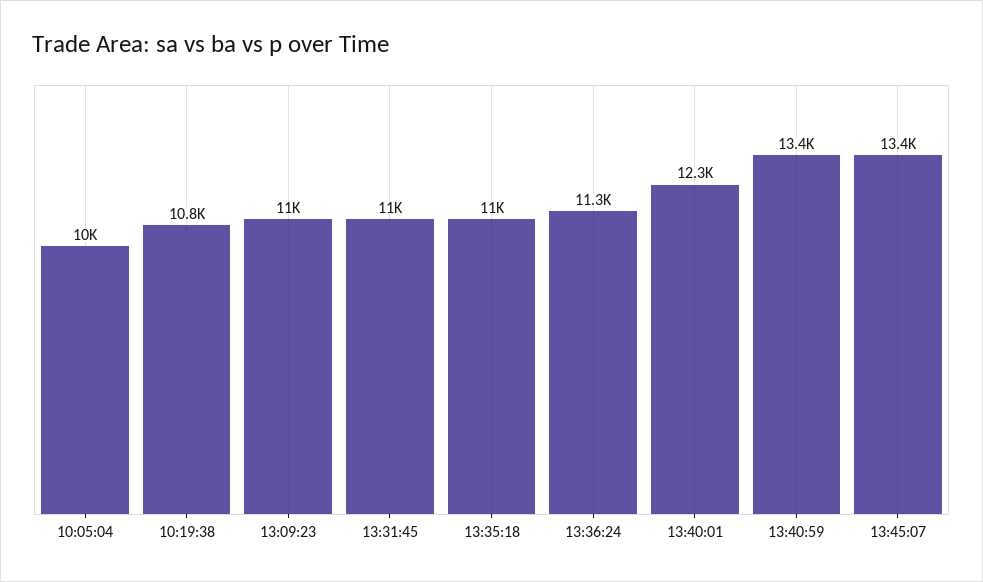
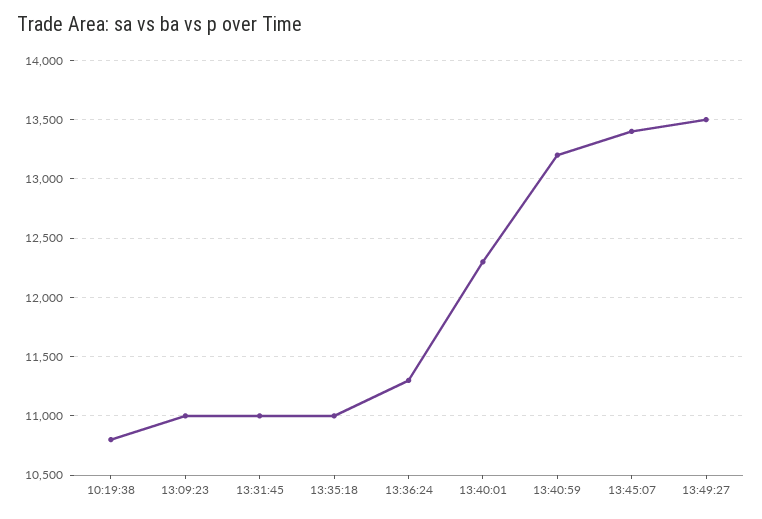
10:05:04: 10000 -> none
13:40:59: 13400 -> 13200
13:49:27: none -> 13500

